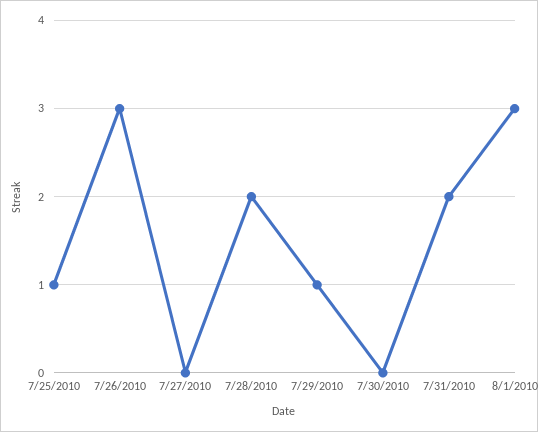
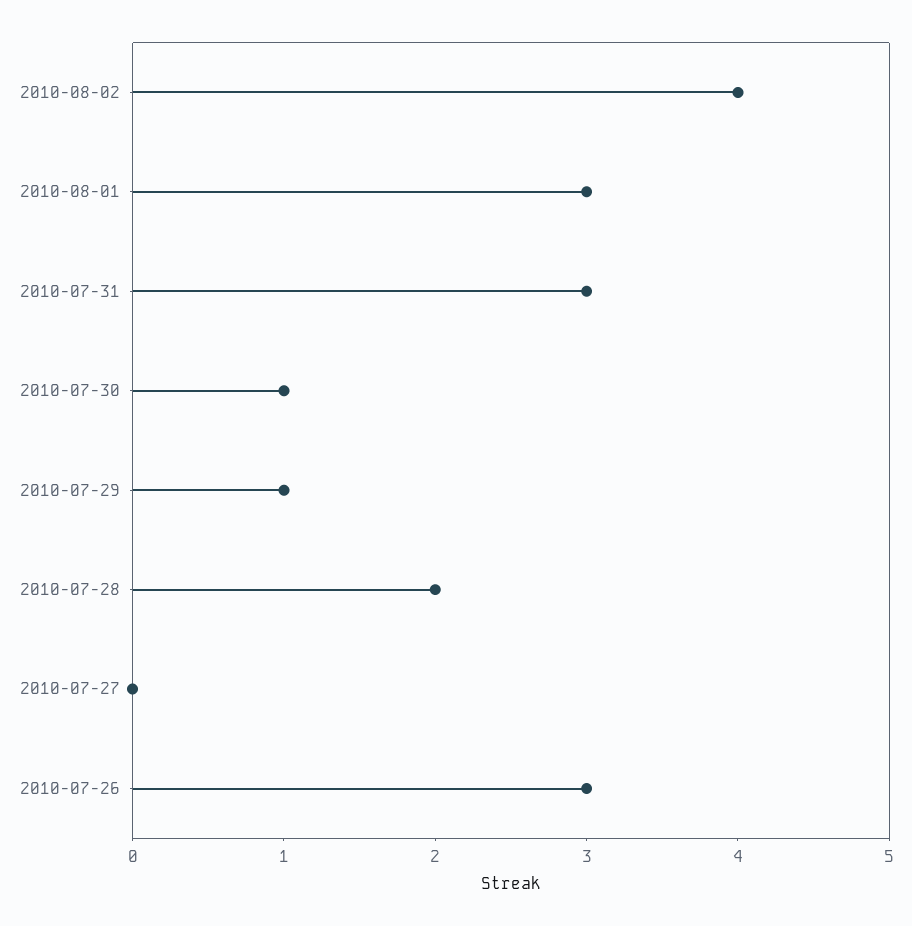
7/25/2010: 1 -> none
7/30/2010: 0 -> 1
7/31/2010: 2 -> 3
2010-08-02: none -> 4

